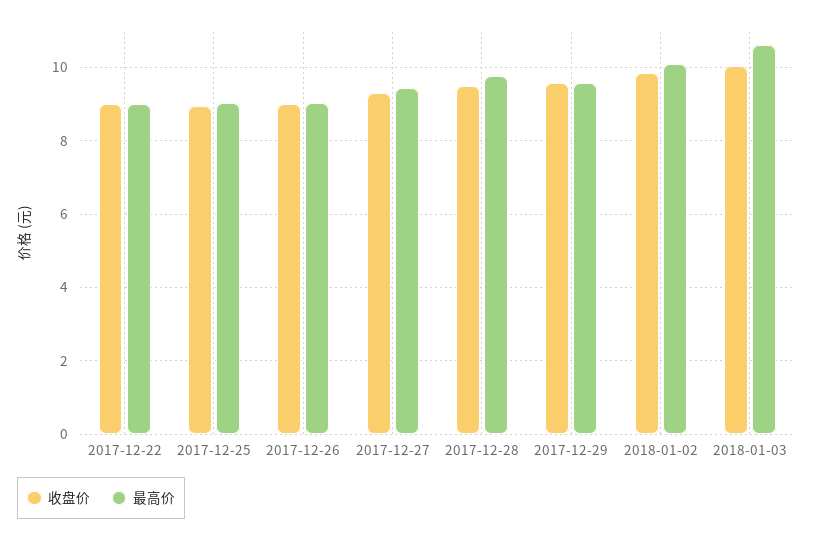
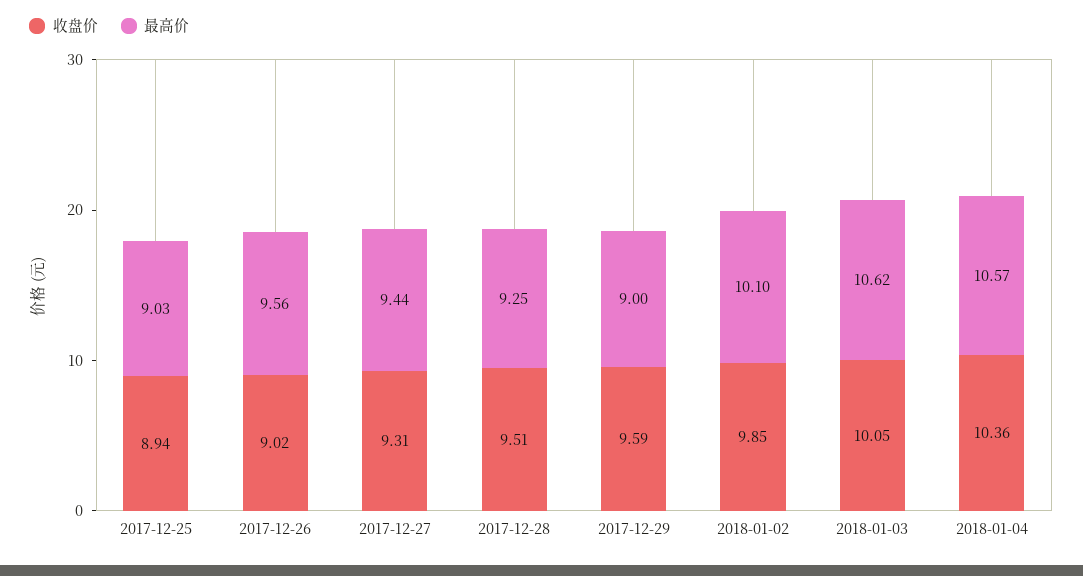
收盘价, 2017-12-22: 9 -> none
最高价, 2017-12-22: 9 -> none
最高价, 2017-12-26: 9 -> 9.56
最高价, 2017-12-28: 9.8 -> 9.25
最高价, 2017-12-29: 9.6 -> 9
收盘价, 2018-01-04: none -> 10.36
最高价, 2018-01-04: none -> 10.57

